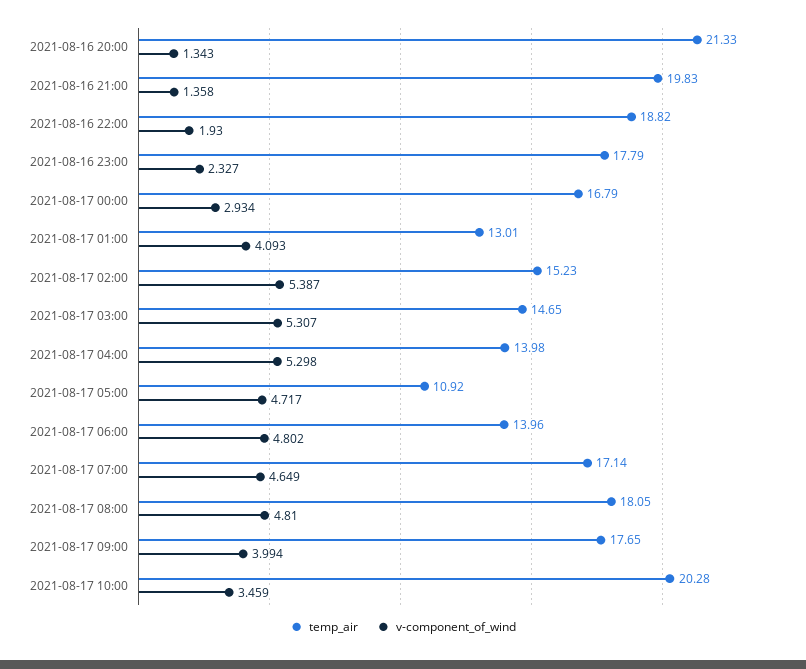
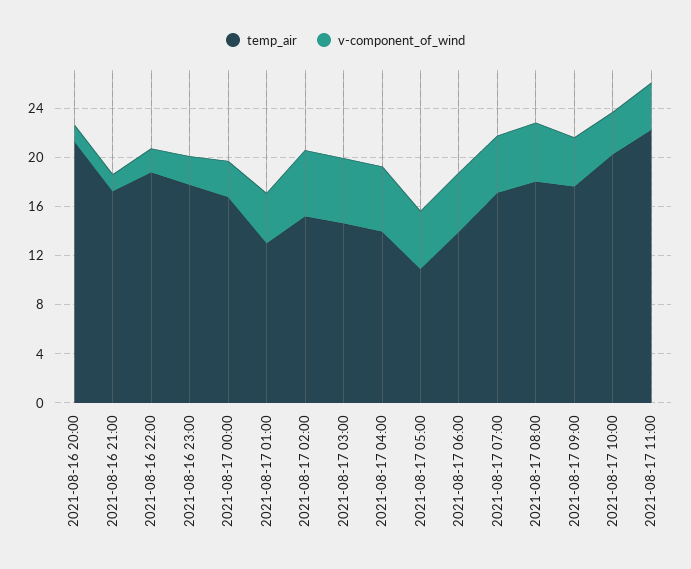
temp_air, 2021-08-16 21:00: 19.83 -> 17
temp_air, 2021-08-17 11:00: none -> 22
v-component_of_wind, 2021-08-17 11:00: none -> 4

